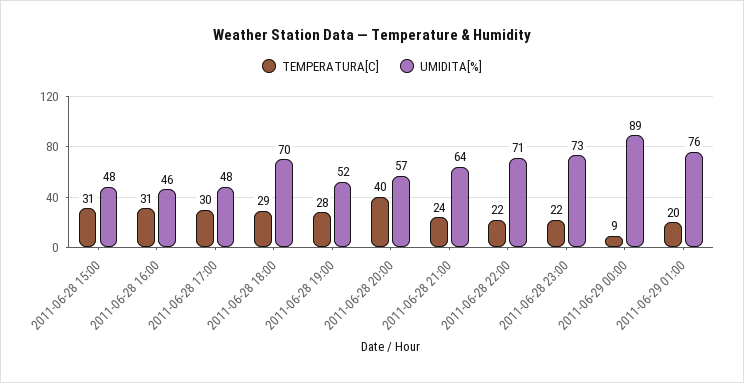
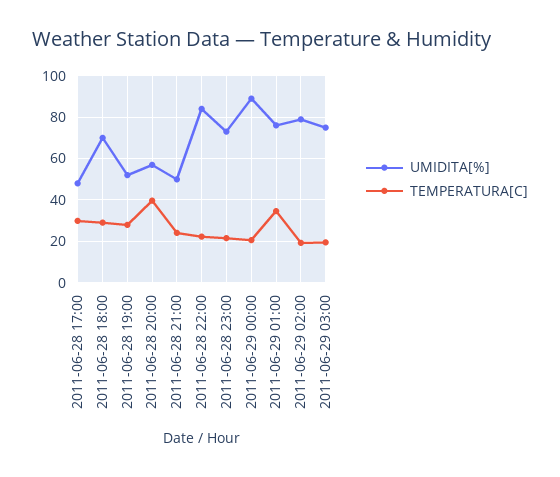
TEMPERATURA[C], 2011-06-28 15:00: 31 -> none
UMIDITA[%], 2011-06-28 15:00: 48 -> none
TEMPERATURA[C], 2011-06-28 16:00: 31 -> none
UMIDITA[%], 2011-06-28 16:00: 46 -> none
UMIDITA[%], 2011-06-28 21:00: 64 -> 50
UMIDITA[%], 2011-06-28 22:00: 71 -> 85
TEMPERATURA[C], 2011-06-29 00:00: 9 -> 20
TEMPERATURA[C], 2011-06-29 01:00: 20 -> 35
UMIDITA[%], 2011-06-29 02:00: none -> 80
TEMPERATURA[C], 2011-06-29 02:00: none -> 20
UMIDITA[%], 2011-06-29 03:00: none -> 75
TEMPERATURA[C], 2011-06-29 03:00: none -> 20

